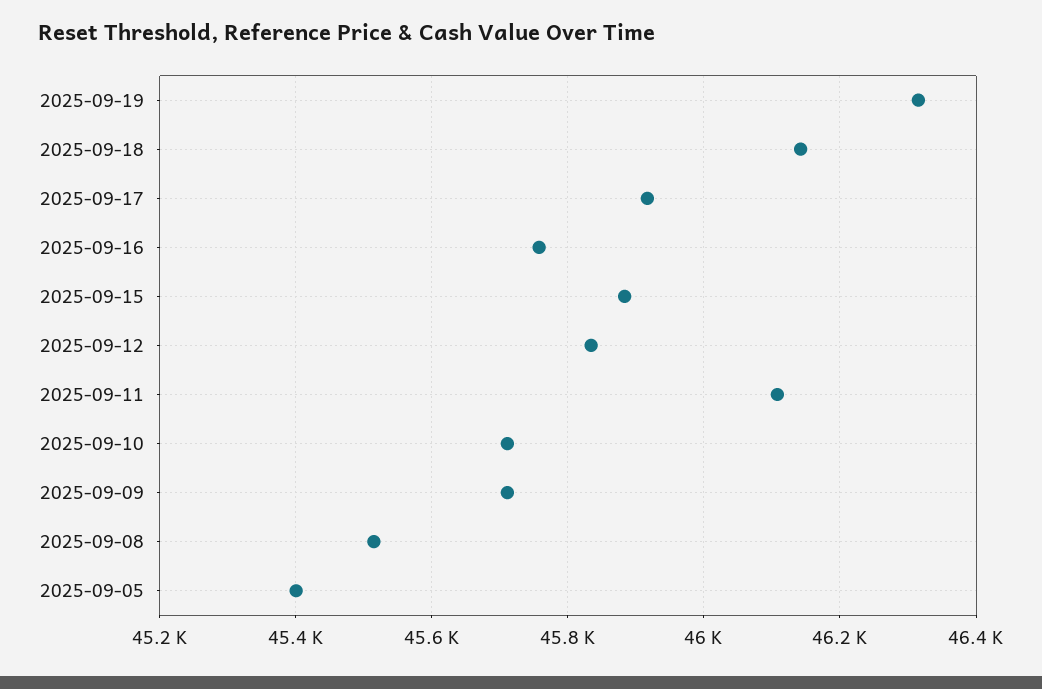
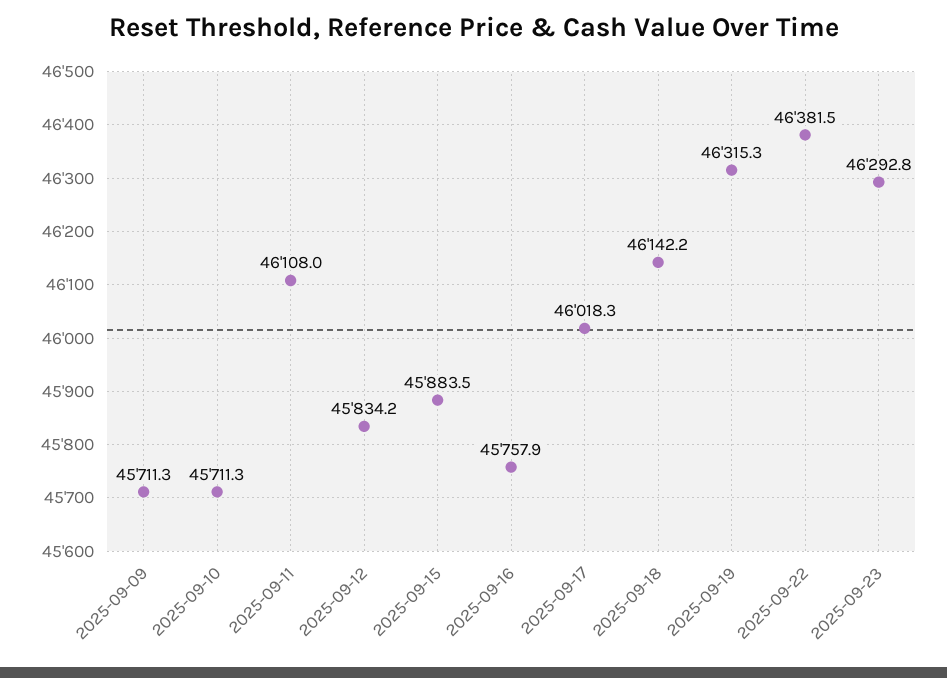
2025-09-17: 45920 -> 46018.3
2025-09-08: 45520 -> none
2025-09-05: 45400 -> none
2025-09-22: none -> 46381.5
2025-09-23: none -> 46292.8

